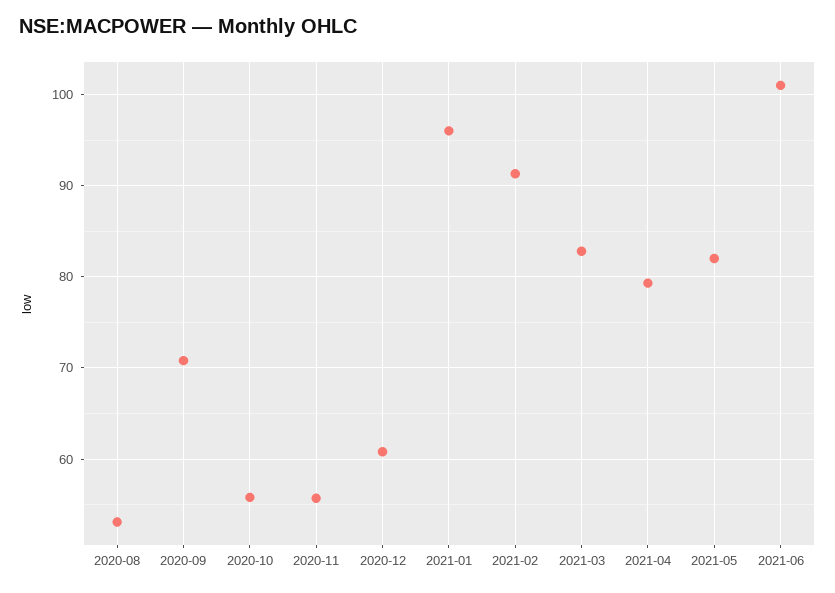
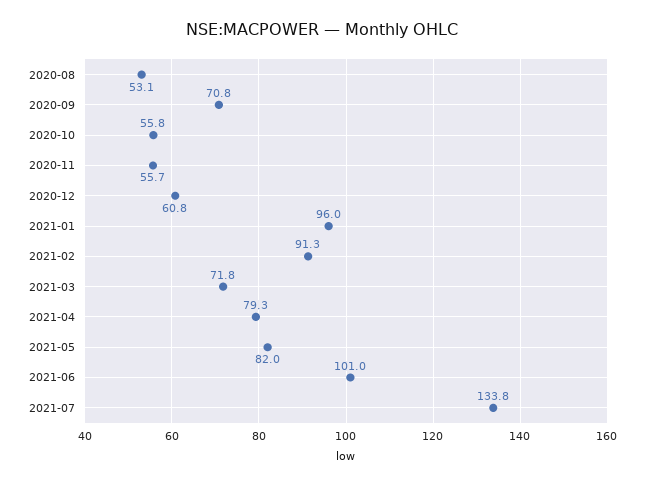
2021-03: 83 -> 71.8
2021-07: none -> 133.8

